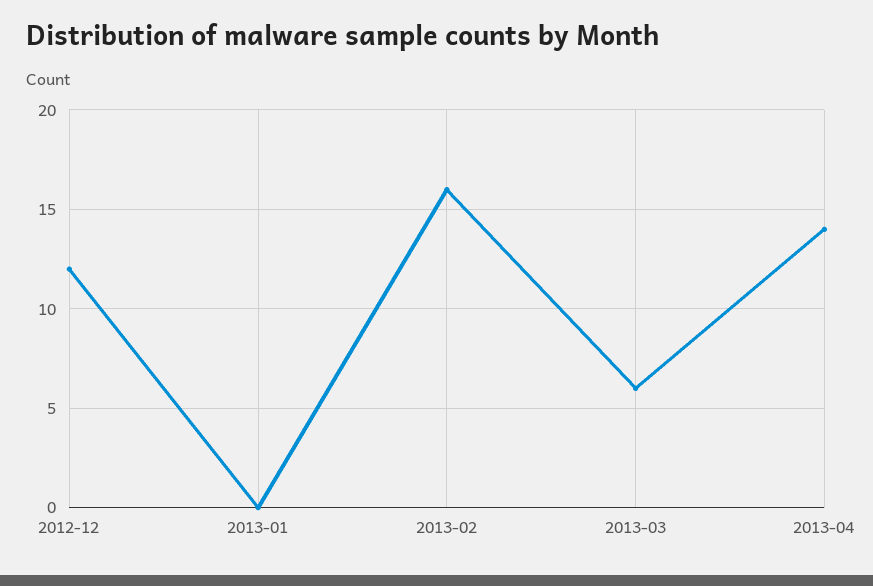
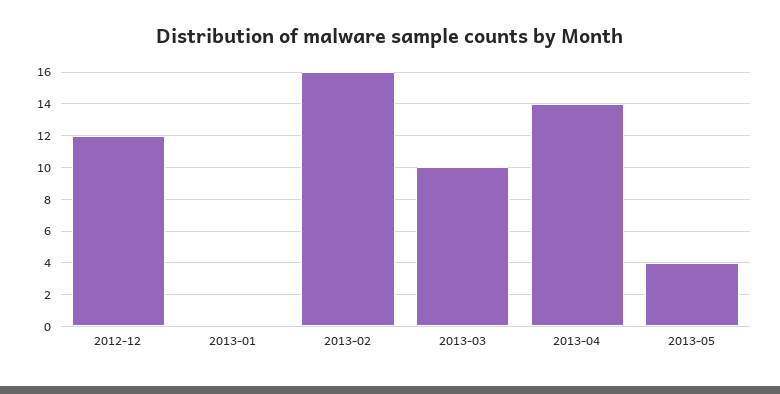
2013-03: 6 -> 10
2013-05: none -> 4

